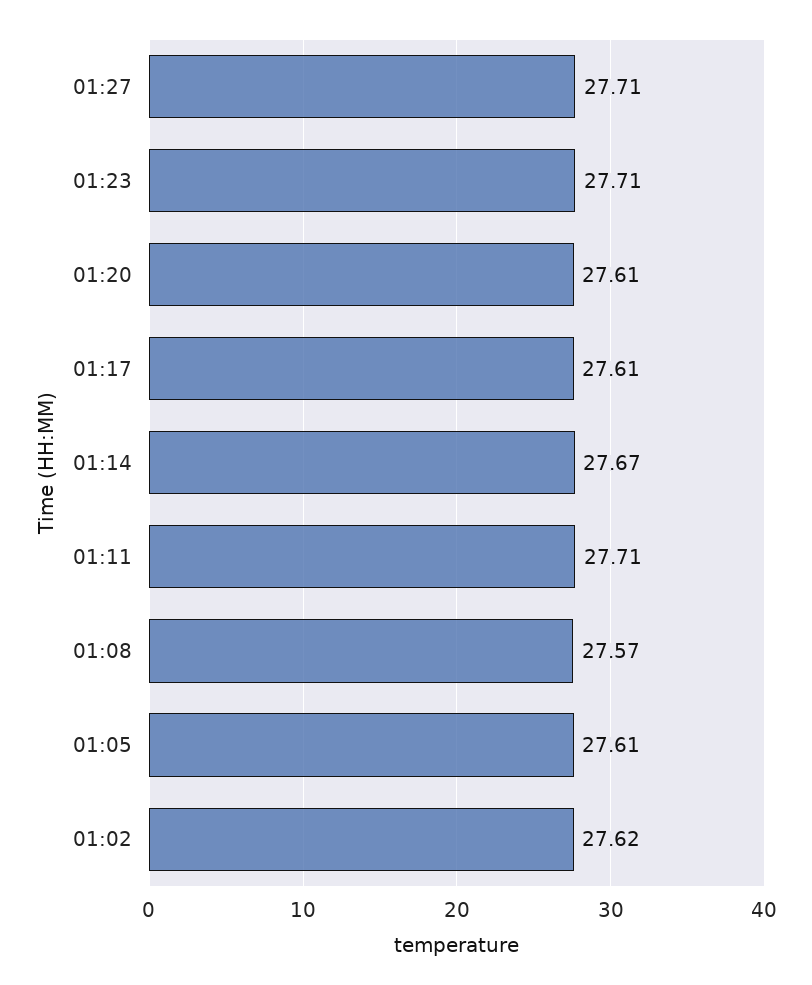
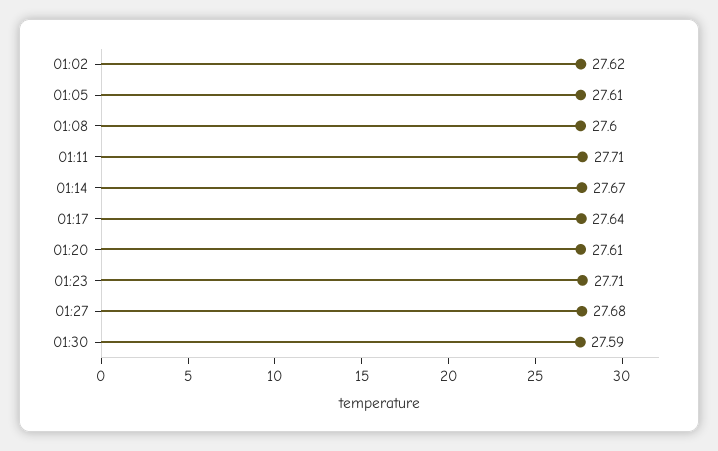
01:27: 27.71 -> 27.68
01:17: 27.61 -> 27.64
01:08: 27.57 -> 27.6
01:30: none -> 27.59

